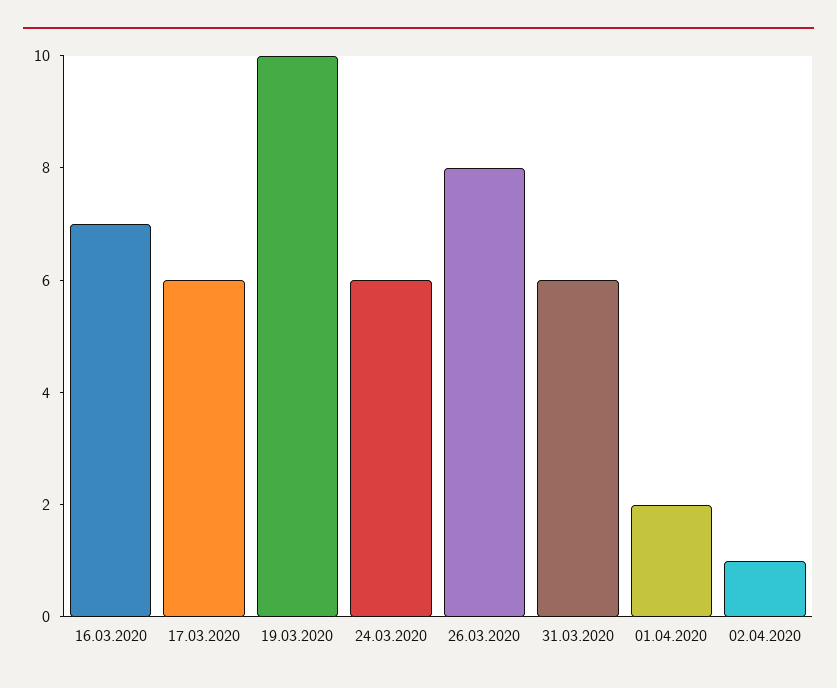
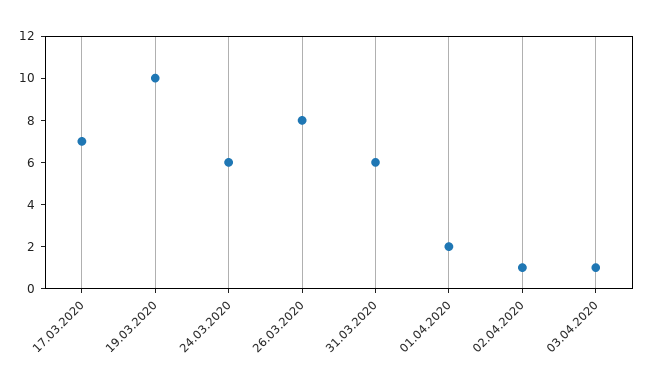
16.03.2020: 7 -> none
17.03.2020: 6 -> 7
03.04.2020: none -> 1

